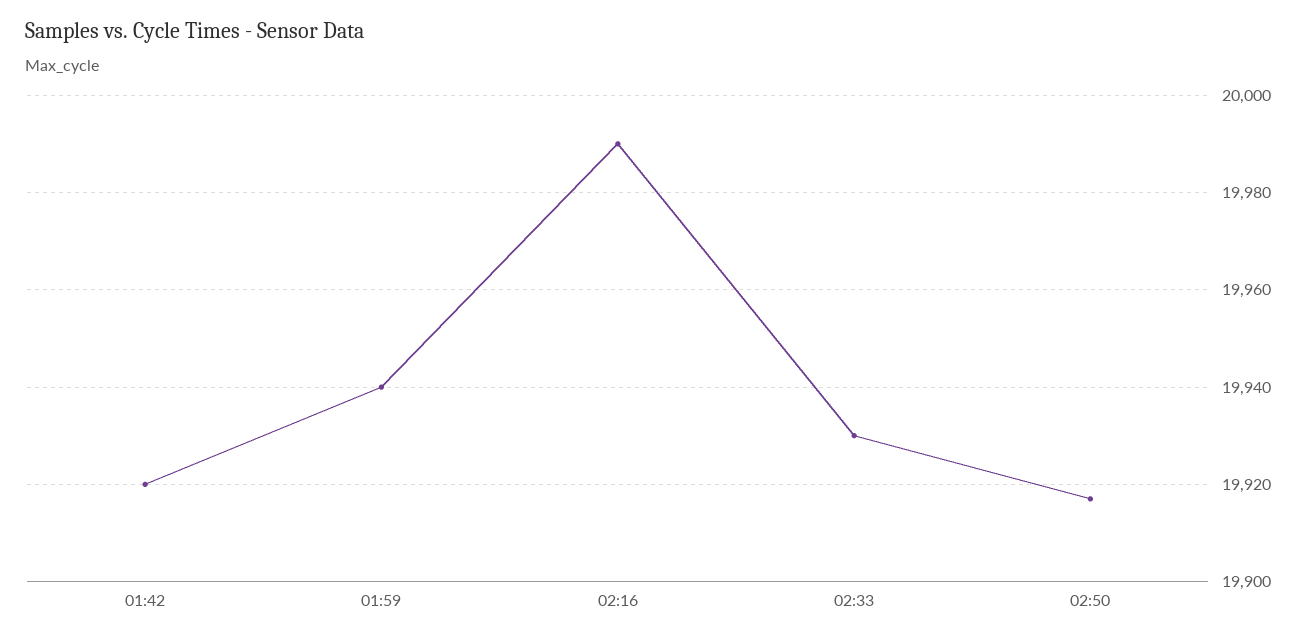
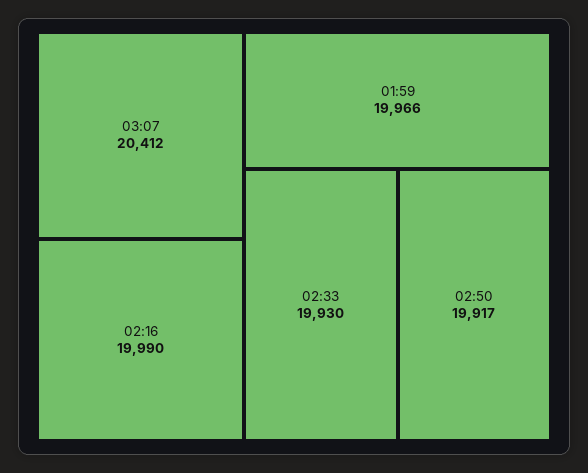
01:42: 19920 -> none
01:59: 19940 -> 19966
03:07: none -> 20412

